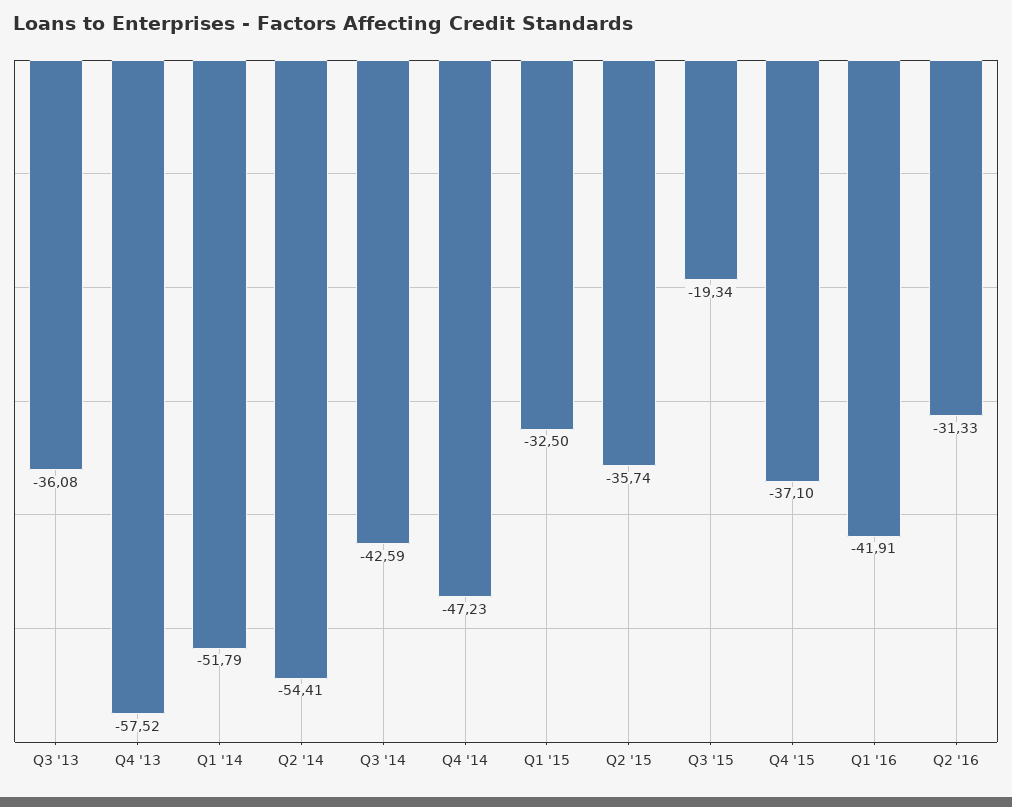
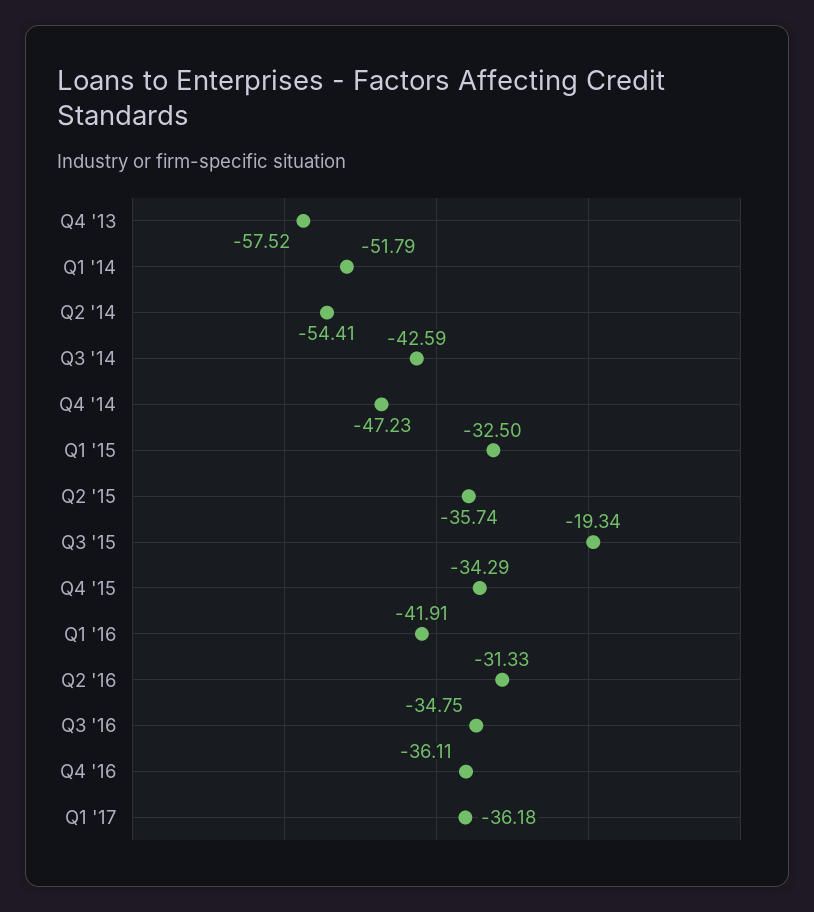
Q3 '13: -36.08 -> none
Q4 '15: -37.1 -> -34.29
Q3 '16: none -> -34.75
Q4 '16: none -> -36.11
Q1 '17: none -> -36.18

